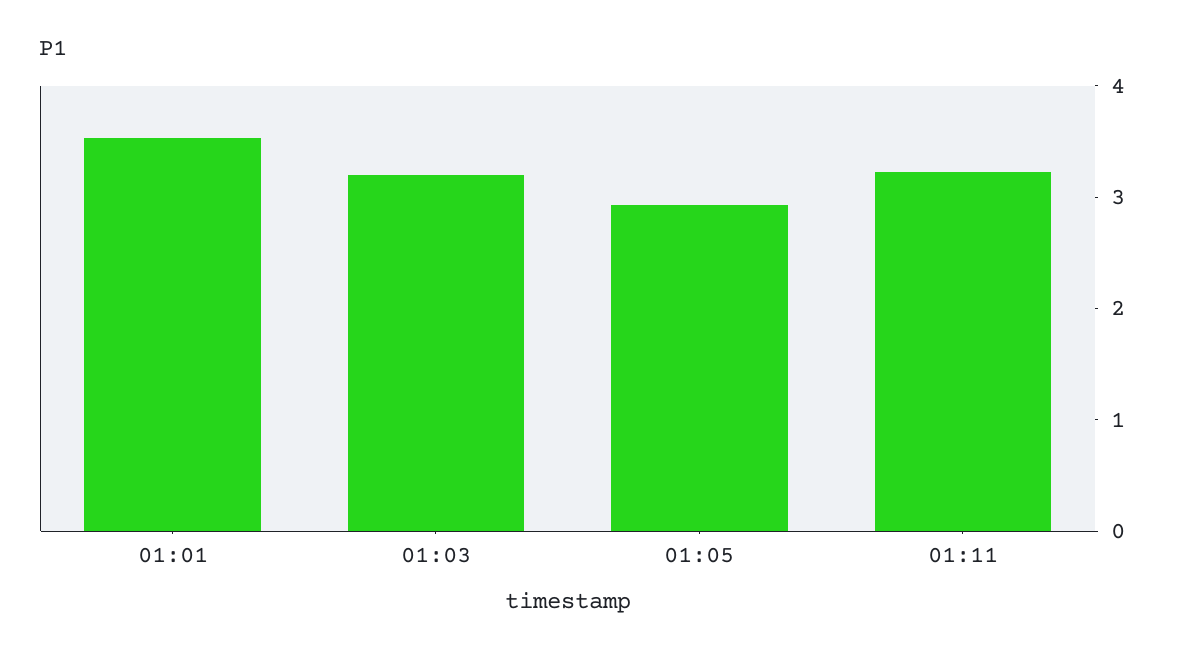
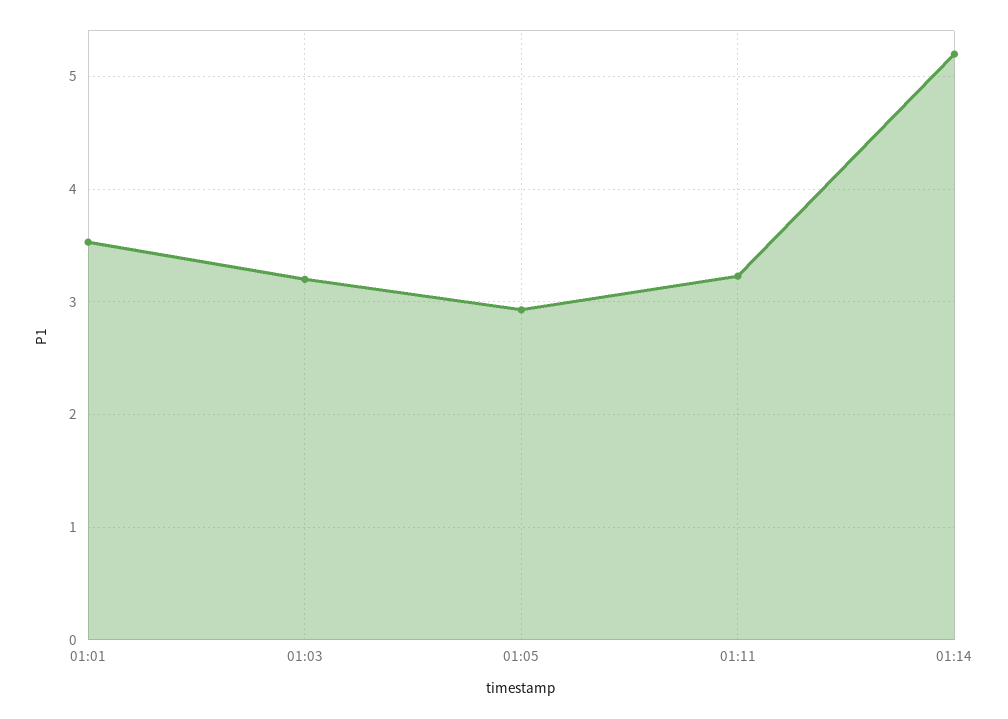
01:14: none -> 5.2

